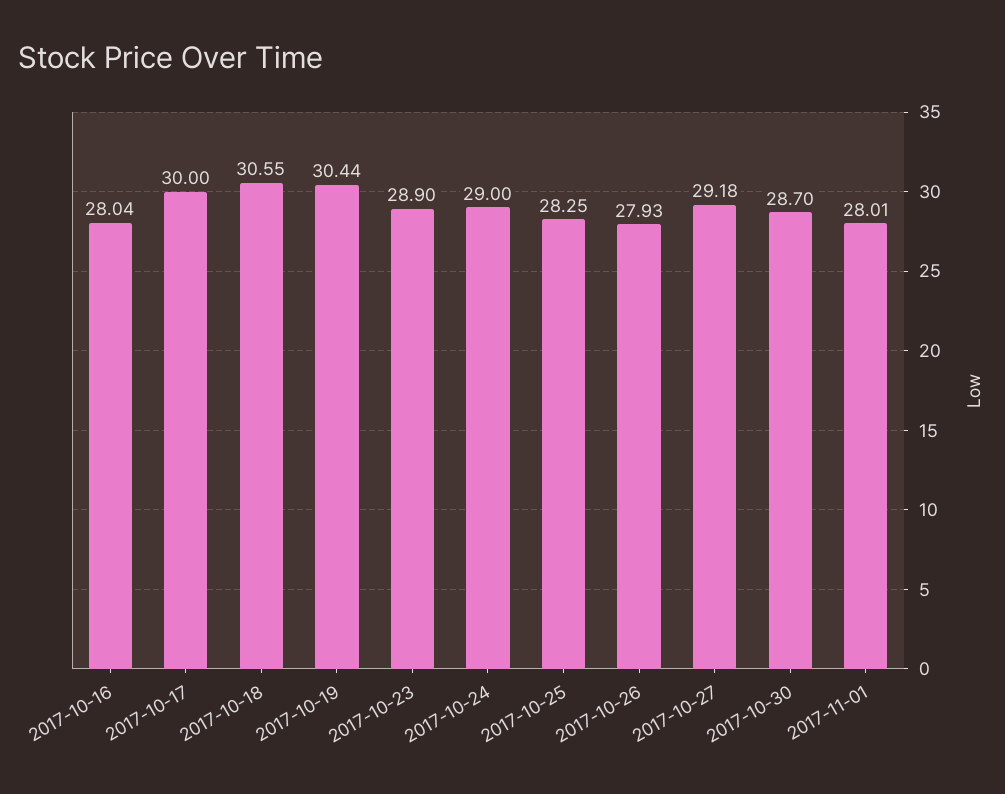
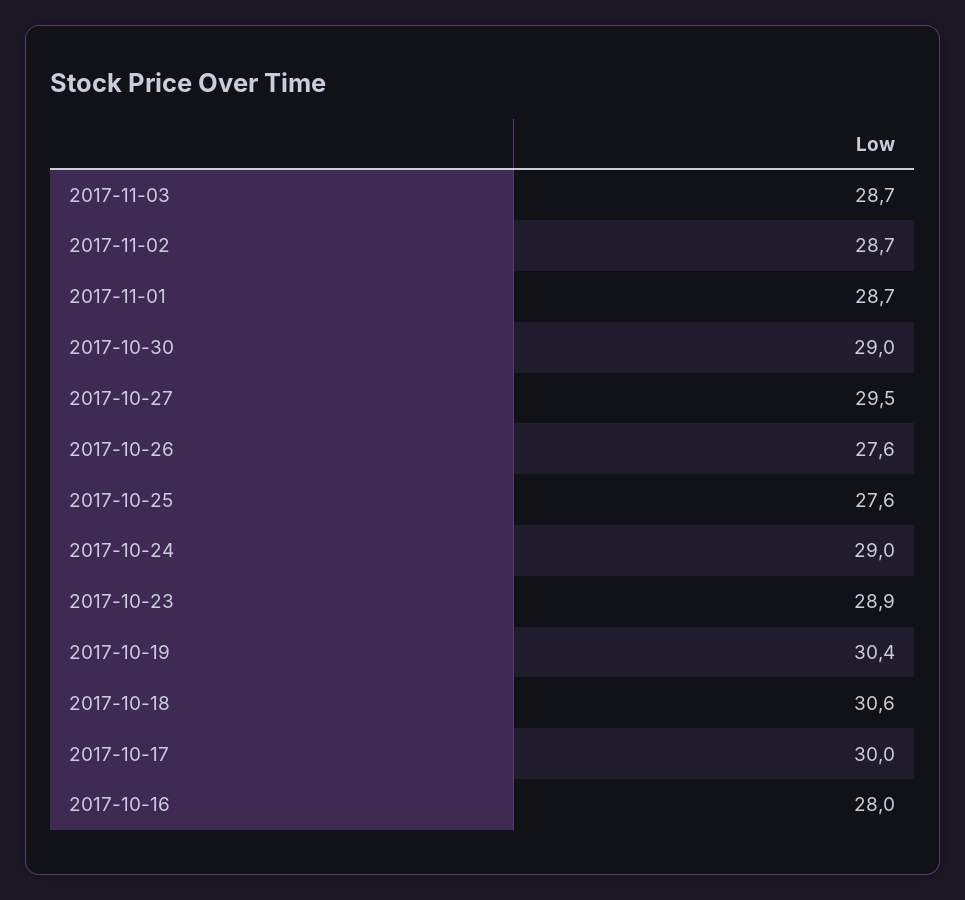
2017-10-25: 28.25 -> 27.6
2017-10-26: 27.93 -> 27.6
2017-10-27: 29.18 -> 29.5
2017-10-30: 28.7 -> 29
2017-11-01: 28.01 -> 28.7
2017-11-03: none -> 28.7
2017-11-02: none -> 28.7

